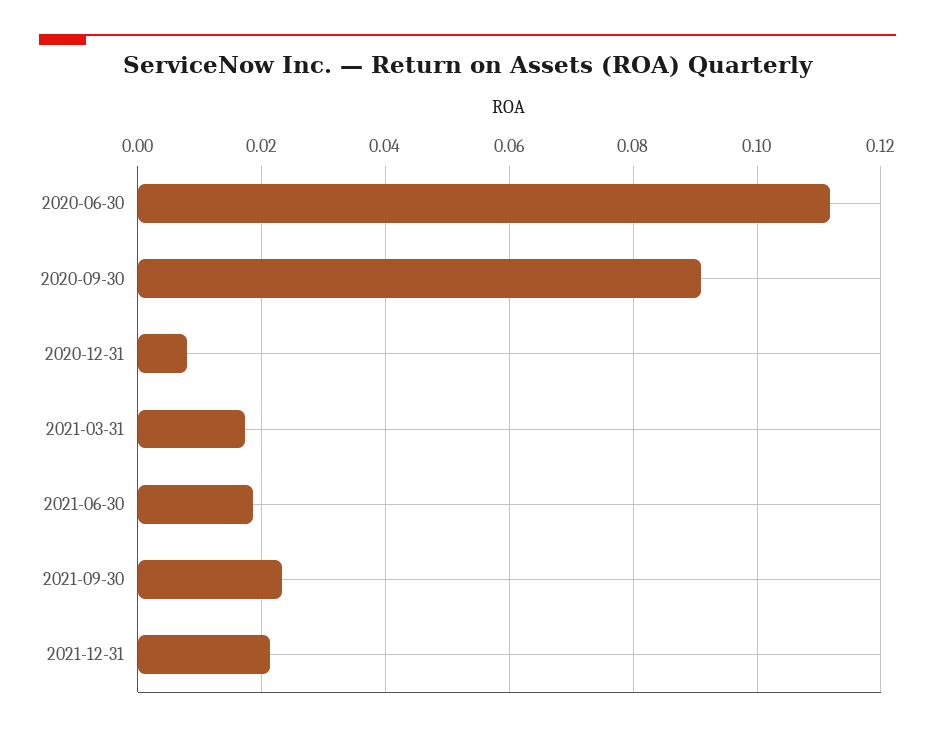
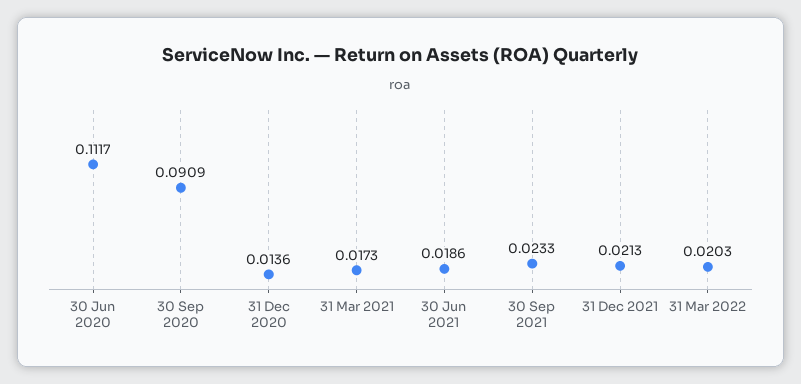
2020-12-31: 0.008 -> 0.0136
31 Mar 2022: none -> 0.0203

